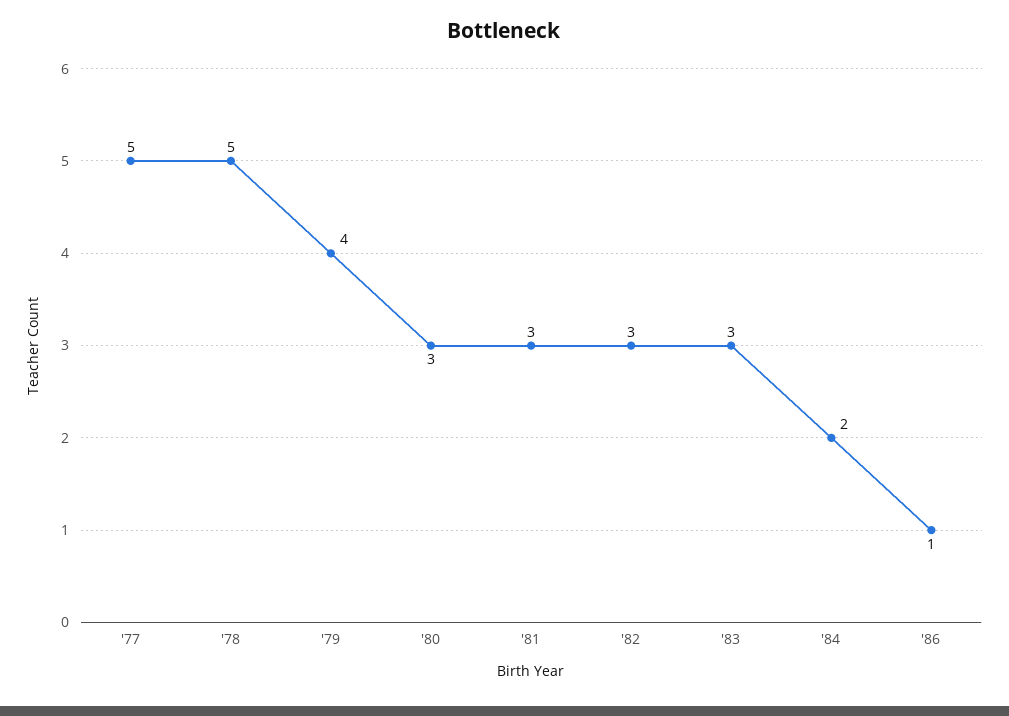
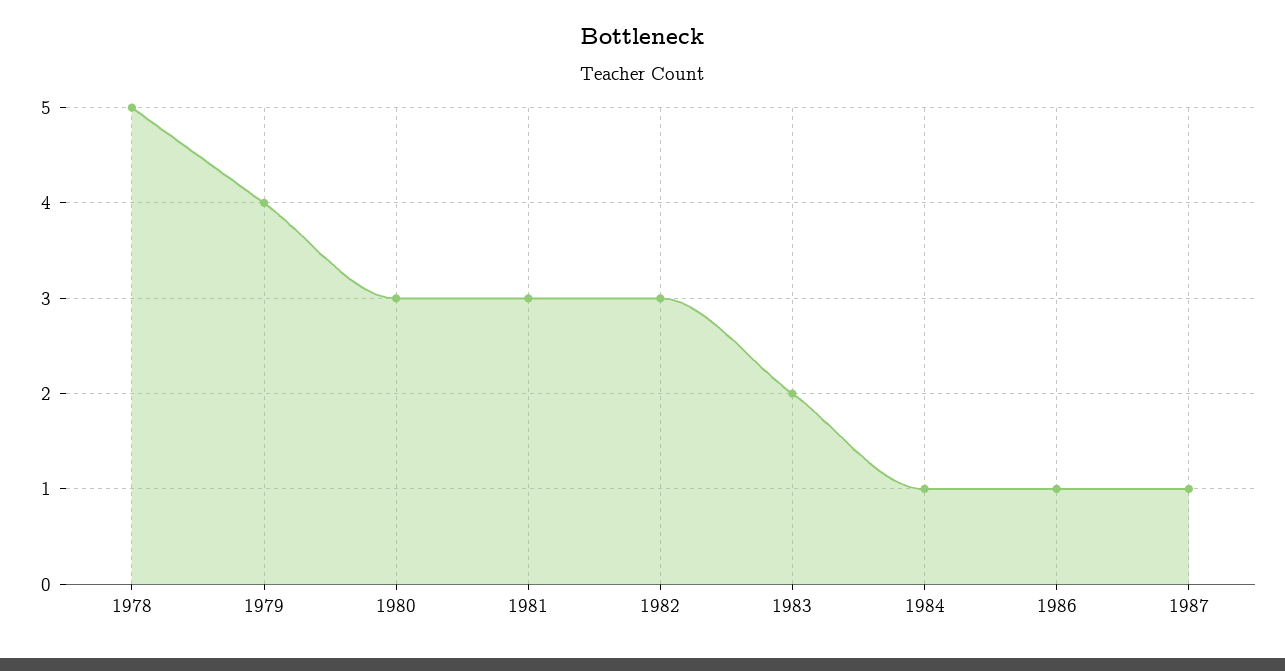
'77: 5 -> none
'83: 3 -> 2
'84: 2 -> 1
1987: none -> 1

